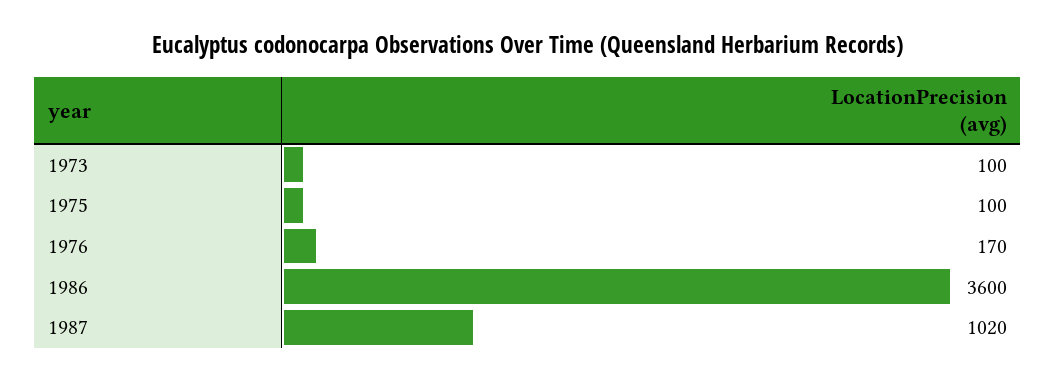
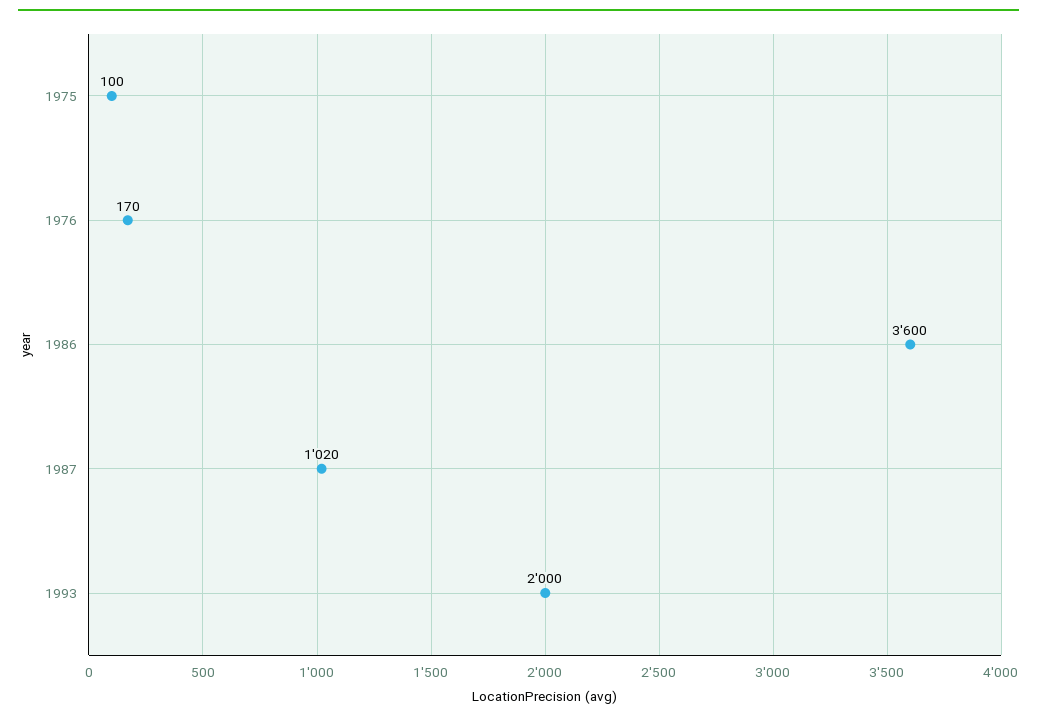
1973: 100 -> none
1993: none -> 2000

